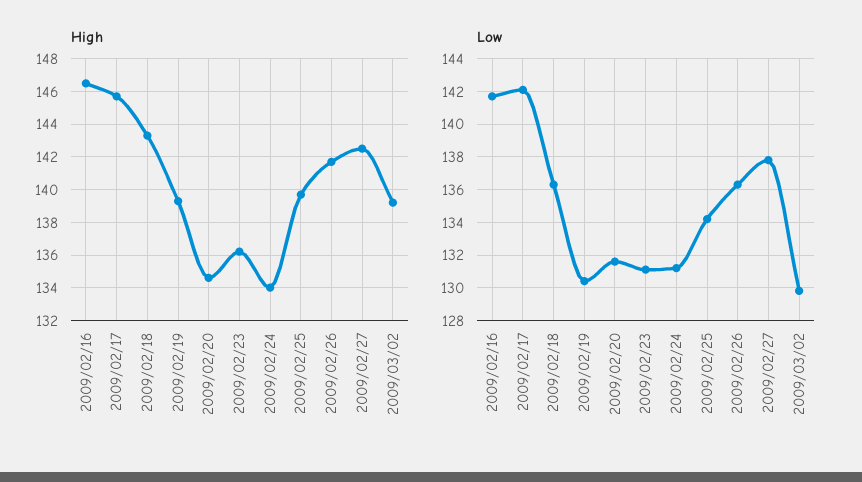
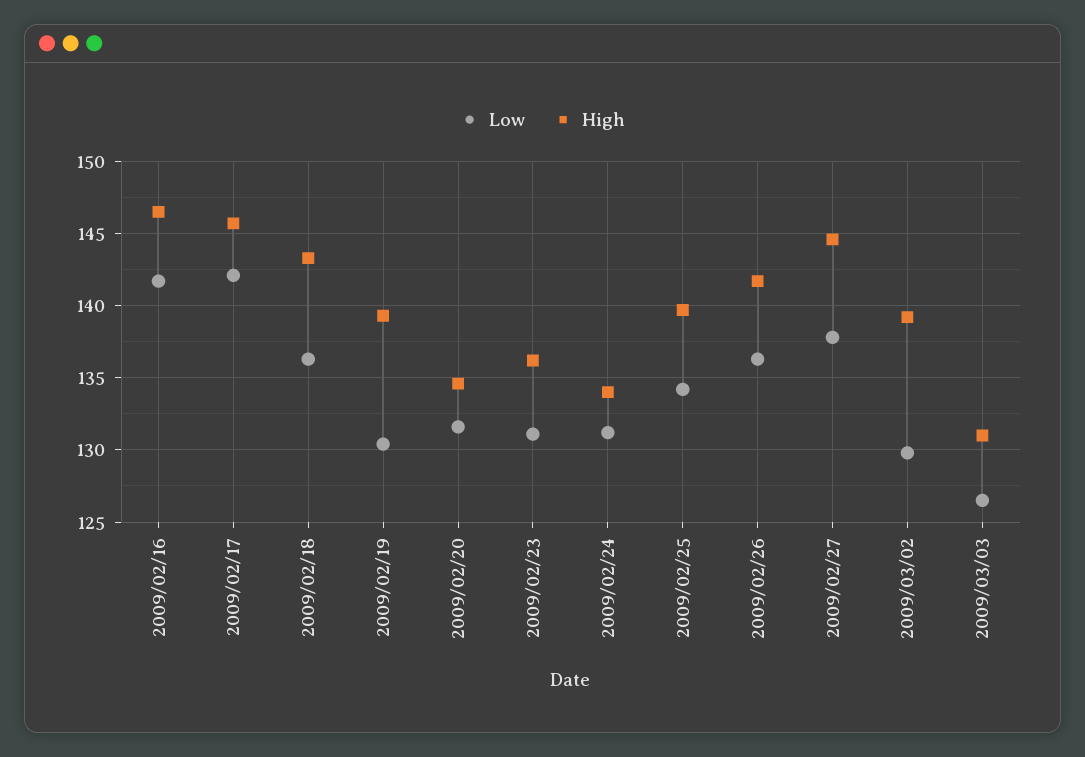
High, 2009/02/27: 142.5 -> 144.5
Low, 2009/03/03: none -> 126.5
High, 2009/03/03: none -> 131

